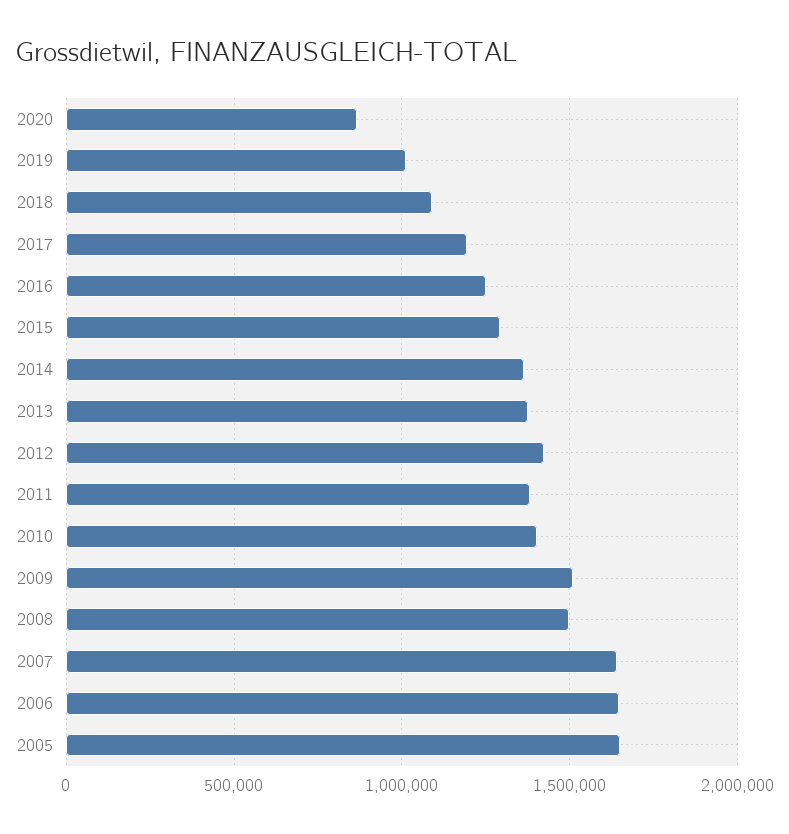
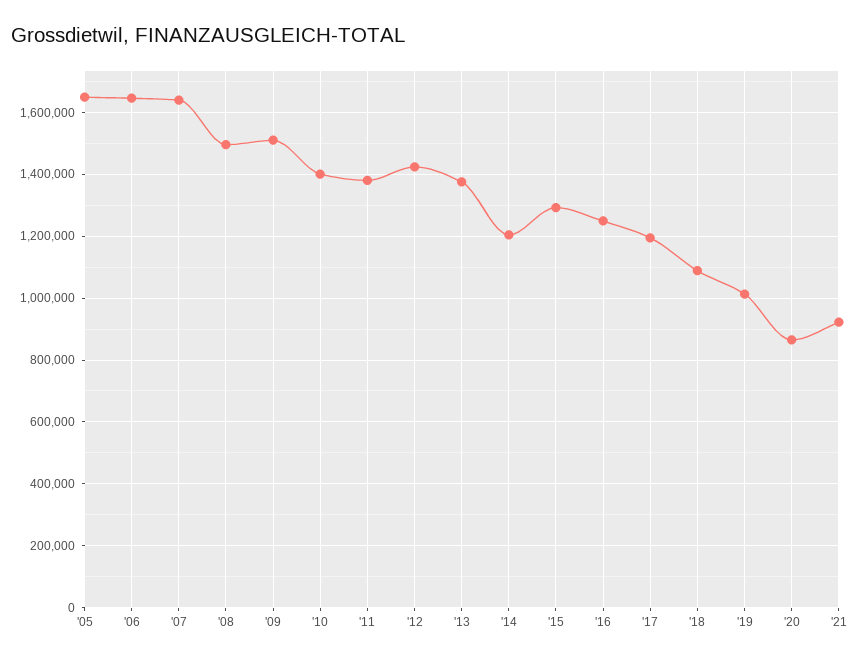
2014: 1350000 -> 1200000
'21: none -> 920000

